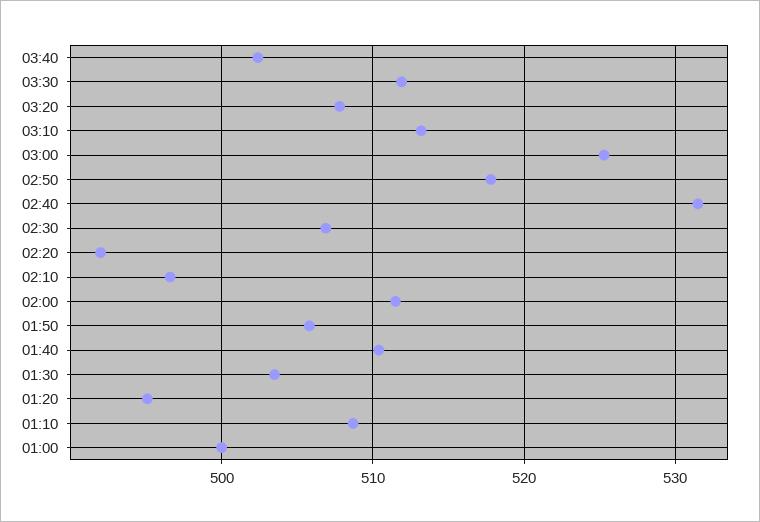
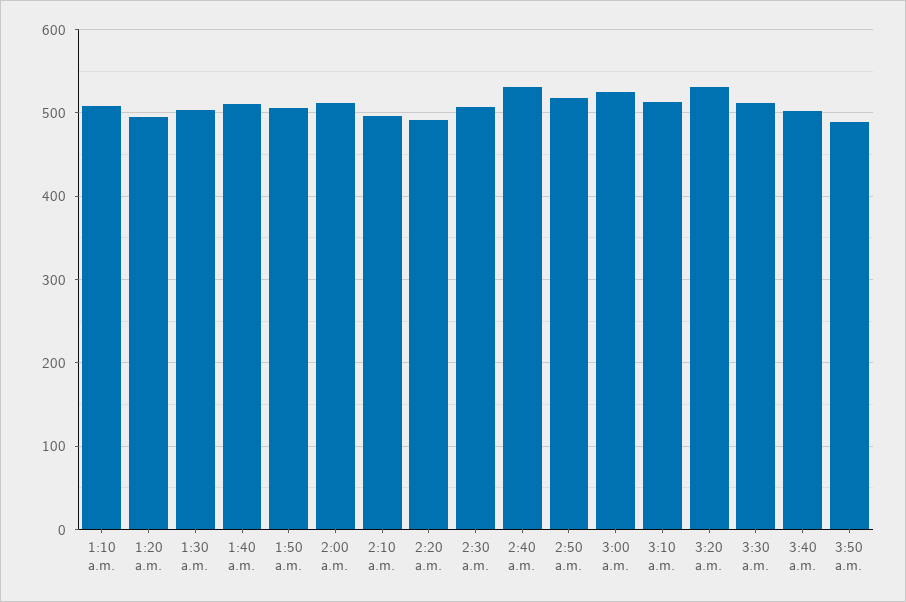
03:20: 508 -> 530
01:00: 500 -> none
3:50 a.m.: none -> 490

